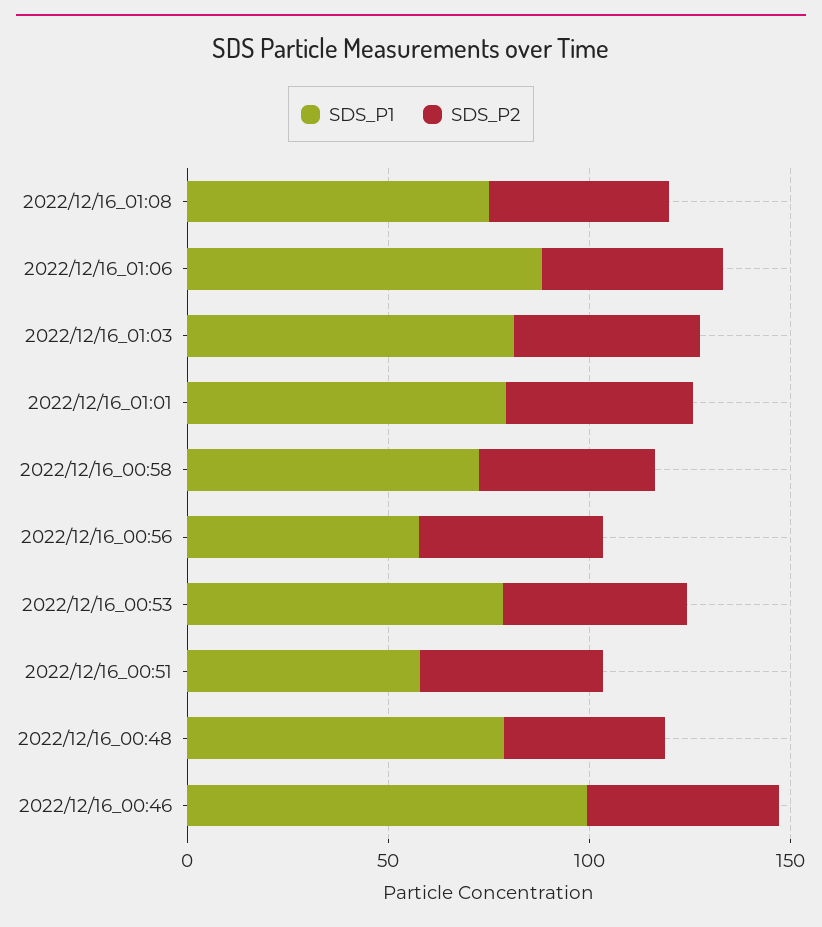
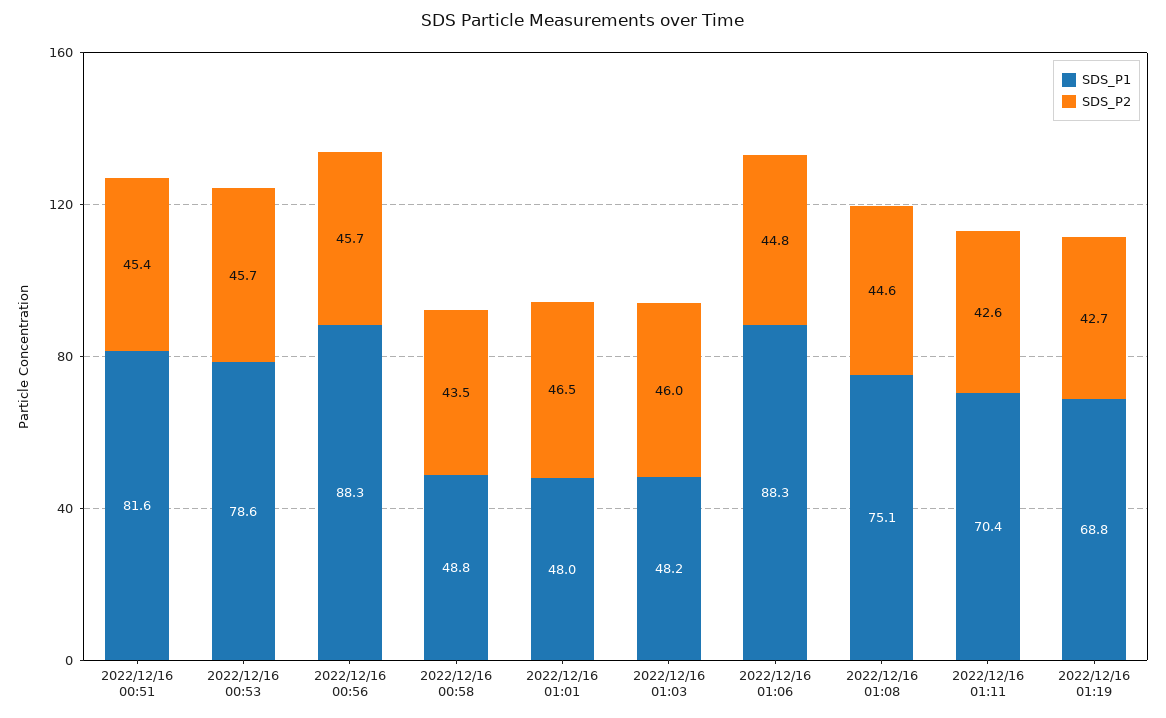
SDS_P1, 2022/12/16_01:03: 80 -> 48.2
SDS_P1, 2022/12/16_01:01: 80 -> 48
SDS_P1, 2022/12/16_00:58: 70 -> 48.8
SDS_P1, 2022/12/16_00:56: 60 -> 88.3
SDS_P1, 2022/12/16_00:51: 60 -> 81.6
SDS_P1, 2022/12/16_00:48: 80 -> none
SDS_P2, 2022/12/16_00:48: 40 -> none
SDS_P1, 2022/12/16_00:46: 100 -> none
SDS_P2, 2022/12/16_00:46: 50 -> none
SDS_P1, 2022/12/16 01:11: none -> 70.4
SDS_P2, 2022/12/16 01:11: none -> 42.6
SDS_P1, 2022/12/16 01:19: none -> 68.8
SDS_P2, 2022/12/16 01:19: none -> 42.7

